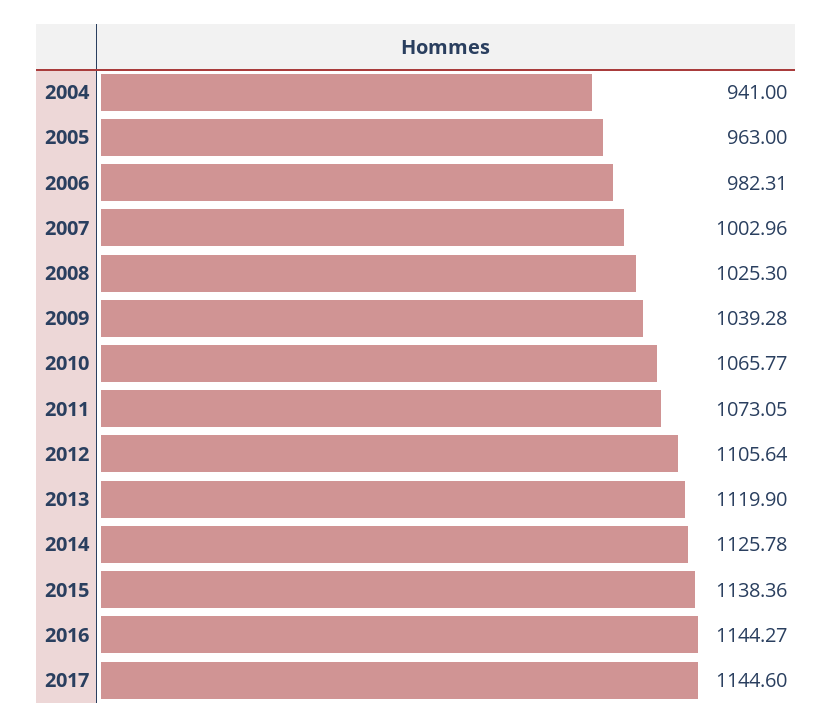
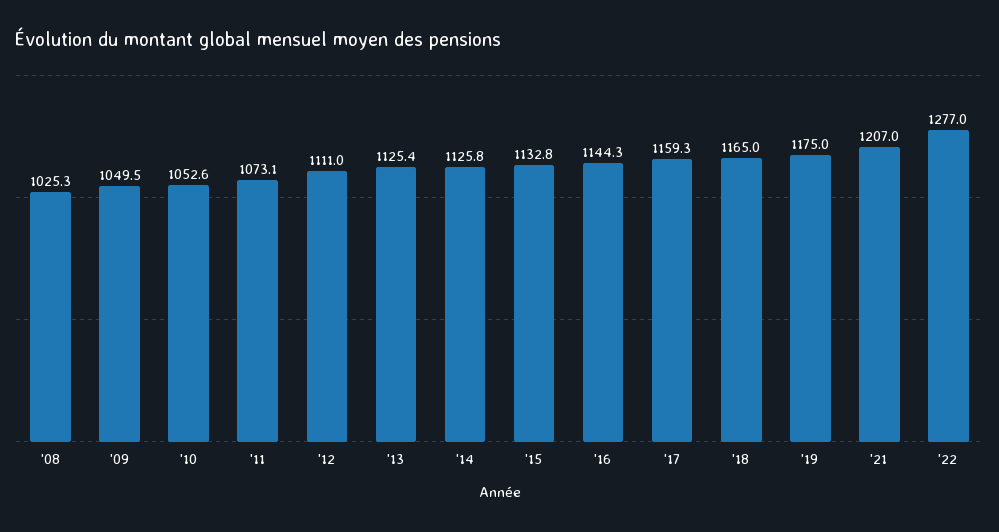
2004: 941 -> none
2005: 963 -> none
2006: 982.31 -> none
2007: 1002.96 -> none
2009: 1039.28 -> 1049.5
2010: 1065.77 -> 1052.6
2012: 1105.64 -> 1111
2013: 1119.9 -> 1125.4
2015: 1138.36 -> 1132.8
2017: 1144.6 -> 1159.3
'18: none -> 1165
'19: none -> 1175
'21: none -> 1207
'22: none -> 1277

